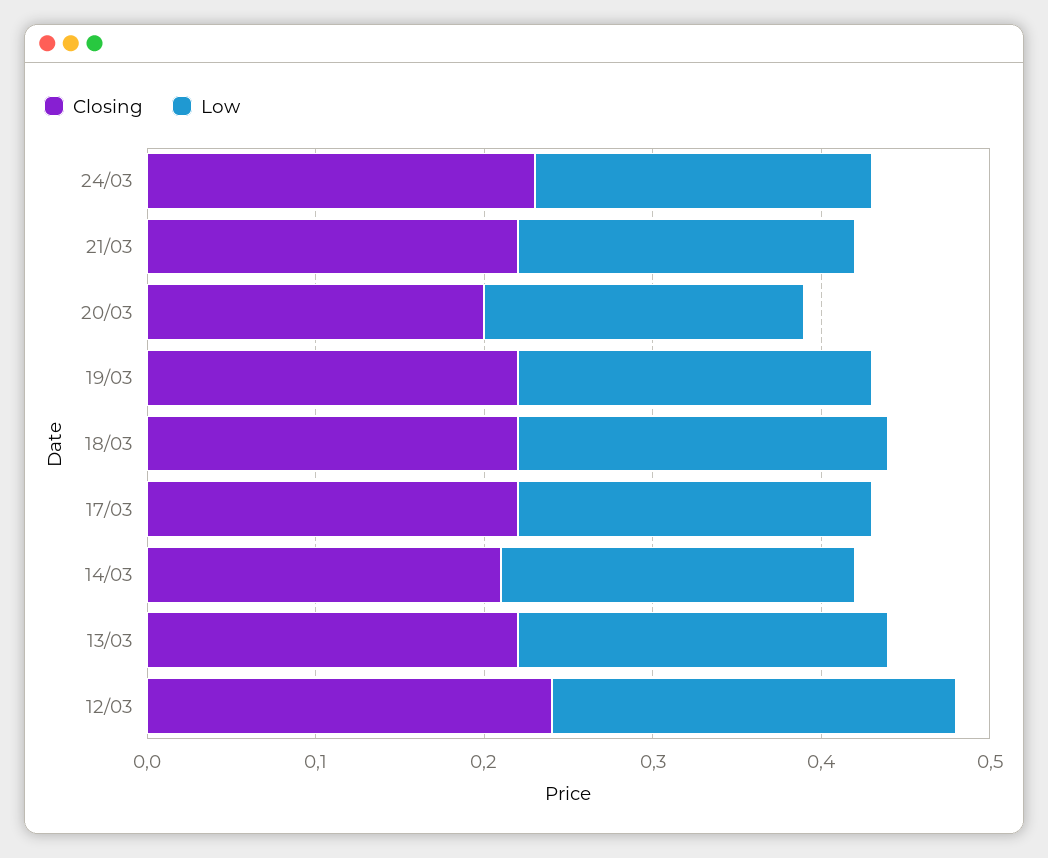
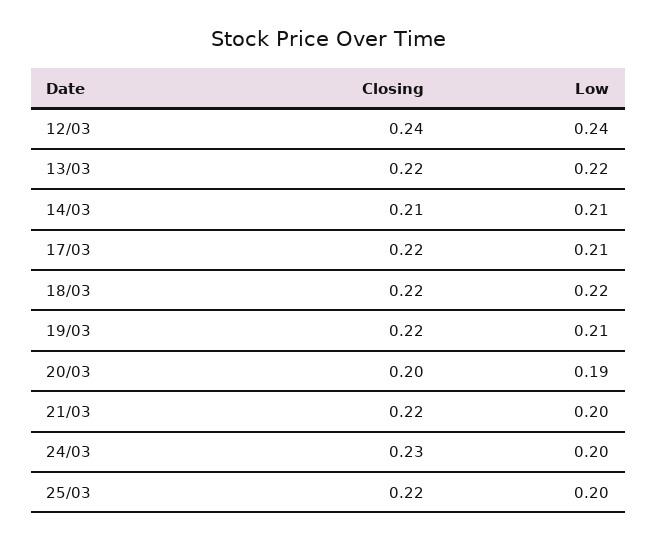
Closing, 25/03: none -> 0.22
Low, 25/03: none -> 0.2

